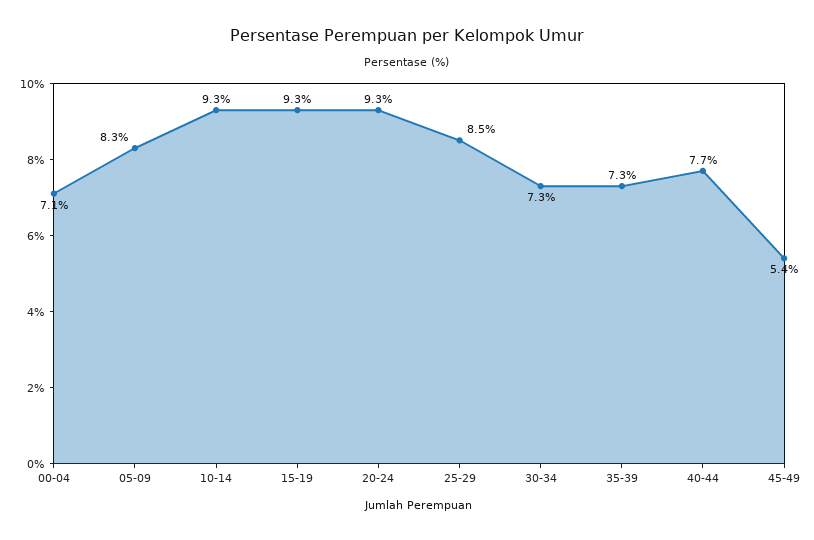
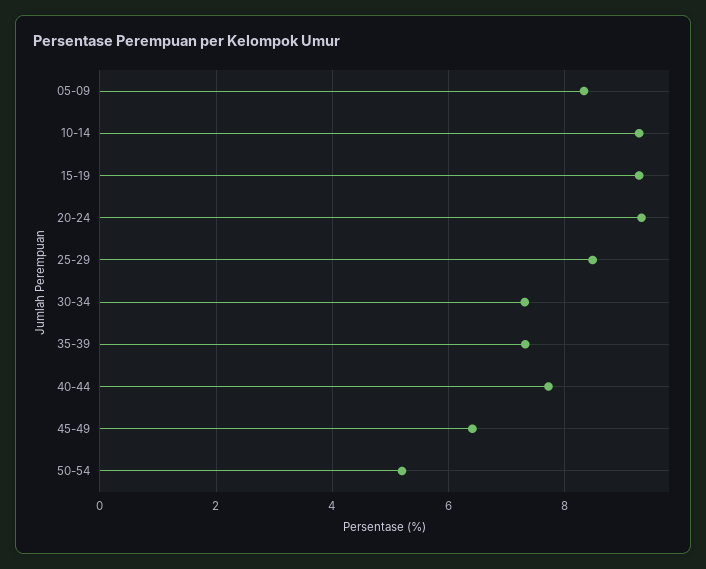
00-04: 7.1 -> none
45-49: 5.4 -> 6.4
50-54: none -> 5.2

